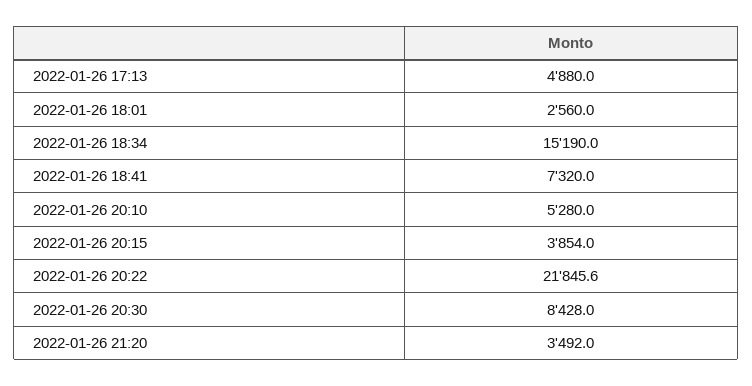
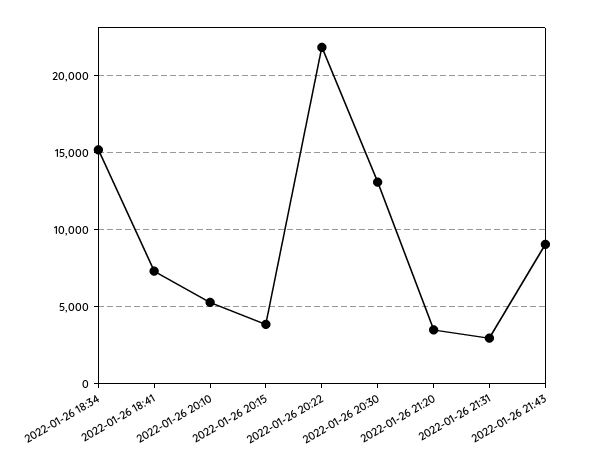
2022-01-26 17:13: 4880 -> none
2022-01-26 18:01: 2560 -> none
2022-01-26 20:30: 8428 -> 13000
2022-01-26 21:31: none -> 3000
2022-01-26 21:43: none -> 9000

